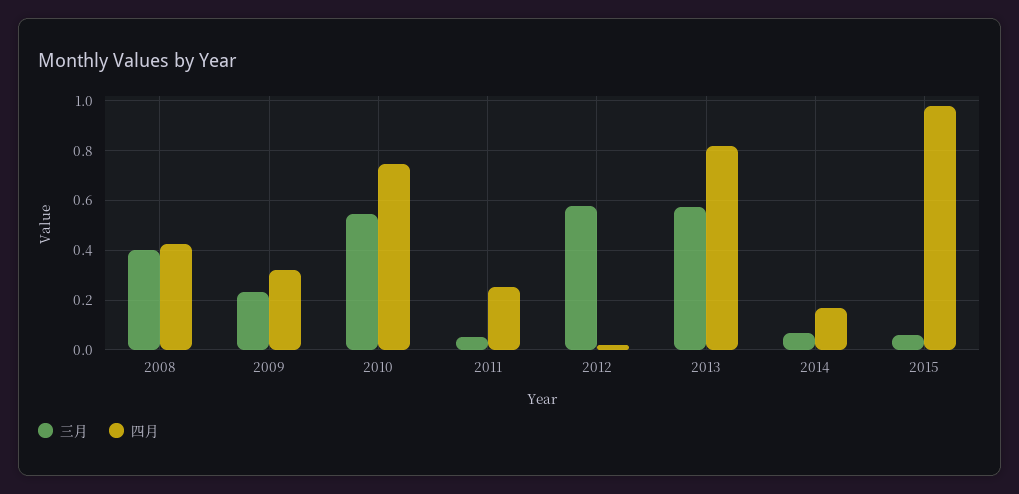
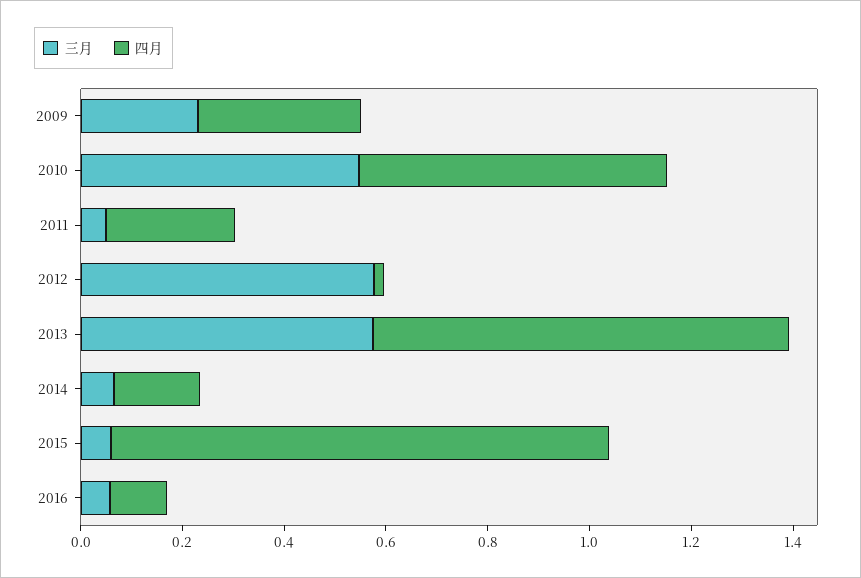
三月, 2008: 0.4 -> none
四月, 2008: 0.425 -> none
四月, 2010: 0.75 -> 0.6
三月, 2016: none -> 0.05
四月, 2016: none -> 0.1

